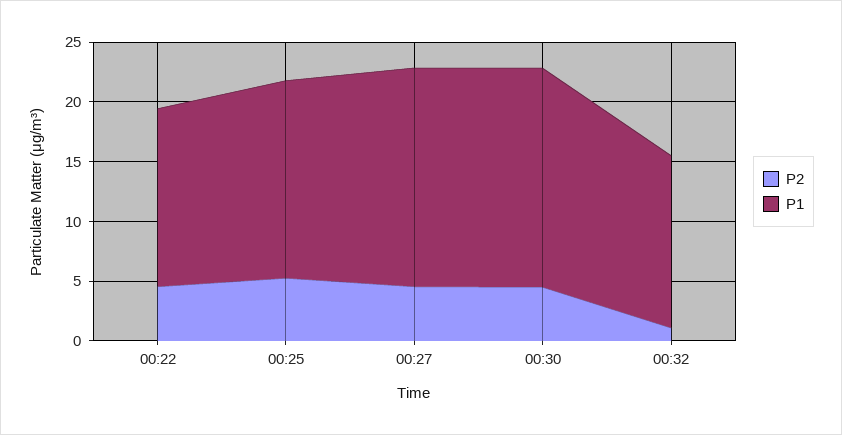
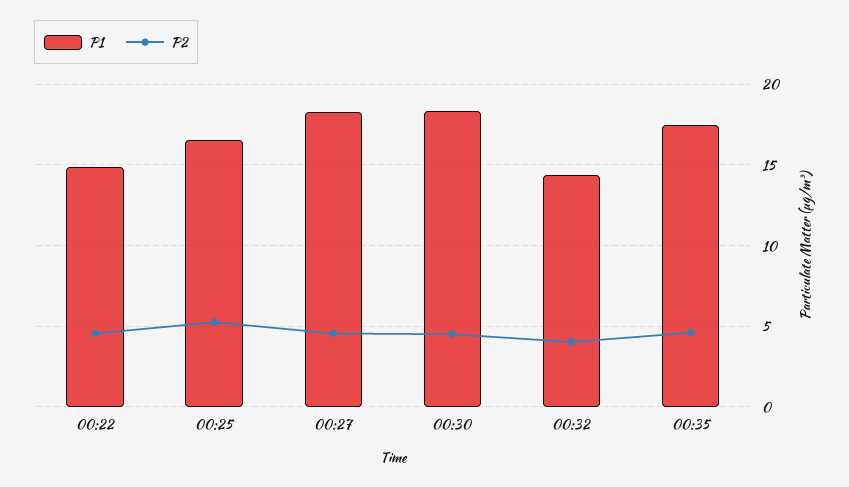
P2, 00:32: 1 -> 4
P1, 00:35: none -> 17.5
P2, 00:35: none -> 4.5

